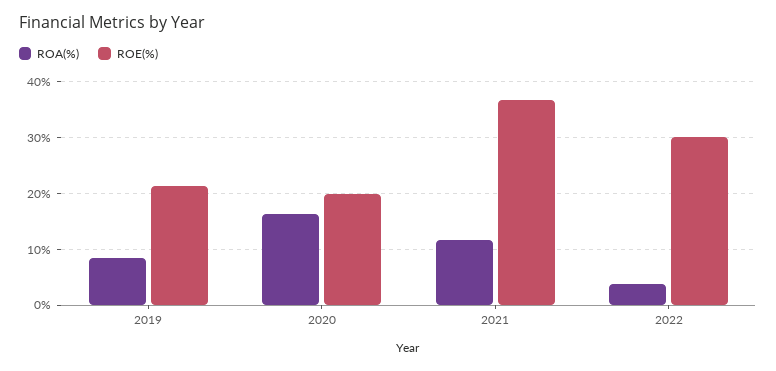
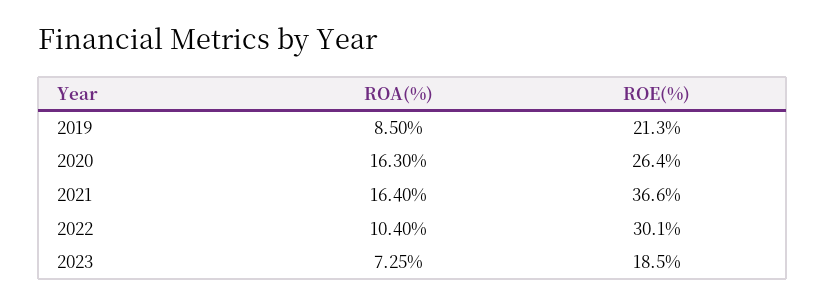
ROE(%), 2020: 20 -> 26.4
ROA(%), 2021: 12 -> 16.4
ROA(%), 2022: 4 -> 10.4
ROA(%), 2023: none -> 7.25
ROE(%), 2023: none -> 18.5

